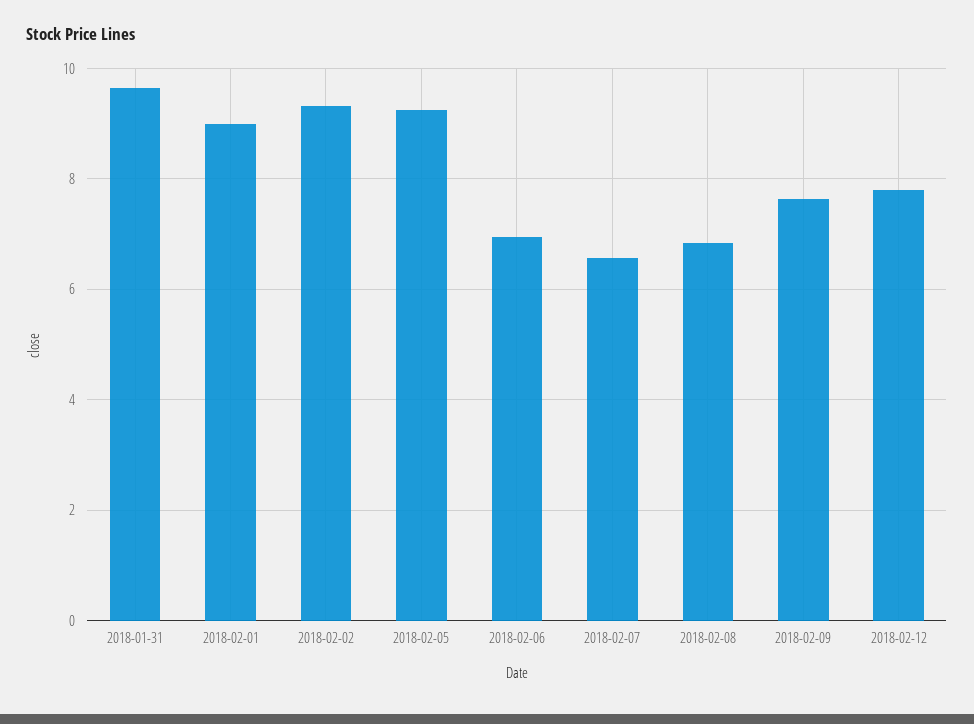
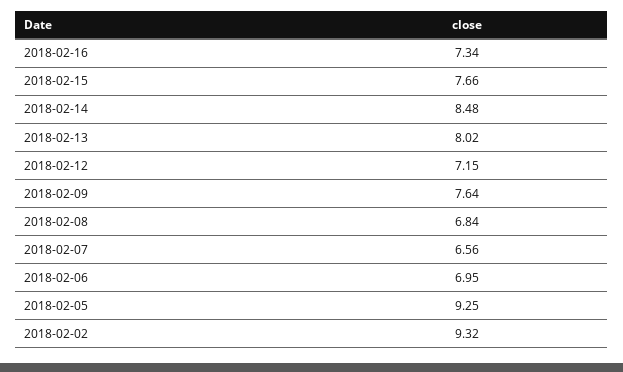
2018-01-31: 9.6 -> none
2018-02-01: 9 -> none
2018-02-12: 7.8 -> 7.15
2018-02-16: none -> 7.34
2018-02-15: none -> 7.66
2018-02-14: none -> 8.48
2018-02-13: none -> 8.02

